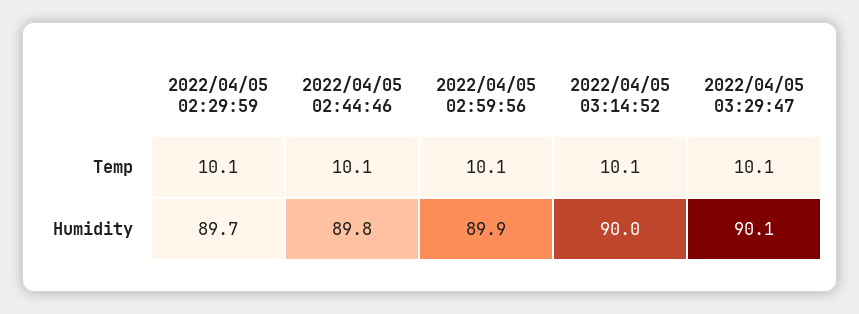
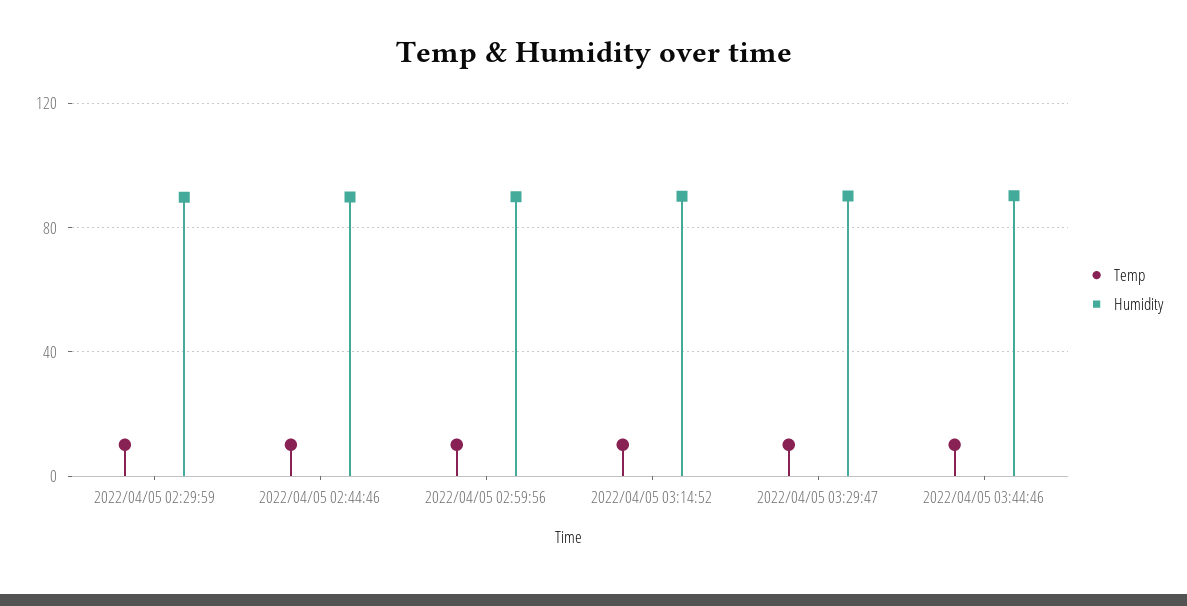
Temp, 2022/04/05 03:44:46: none -> 10
Humidity, 2022/04/05 03:44:46: none -> 90

